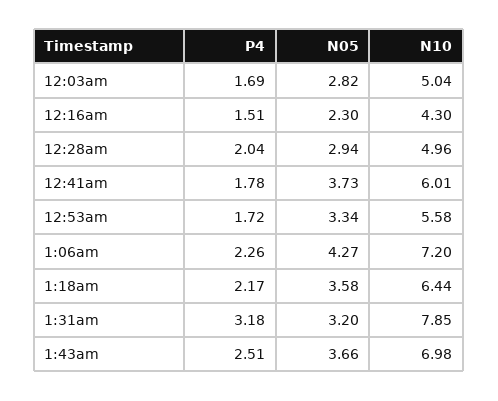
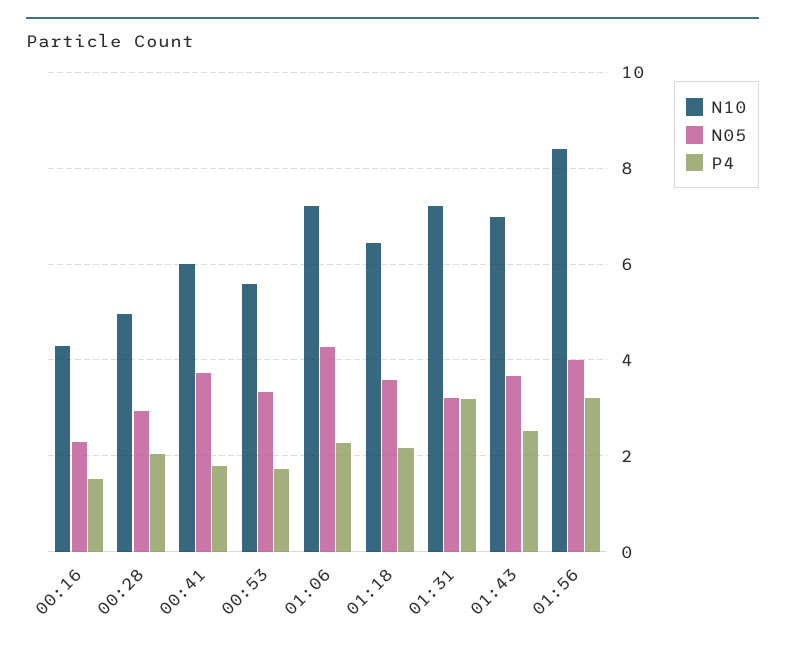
P4, 12:03am: 1.69 -> none
N05, 12:03am: 2.82 -> none
N10, 12:03am: 5.04 -> none
N10, 1:31am: 7.85 -> 7.2
N10, 01:56: none -> 8.4
N05, 01:56: none -> 4
P4, 01:56: none -> 3.2

